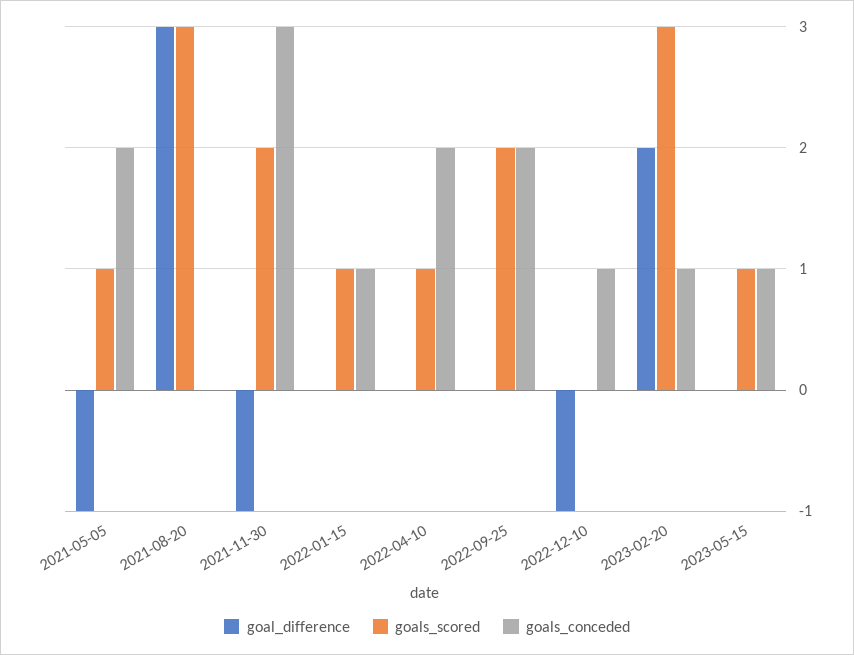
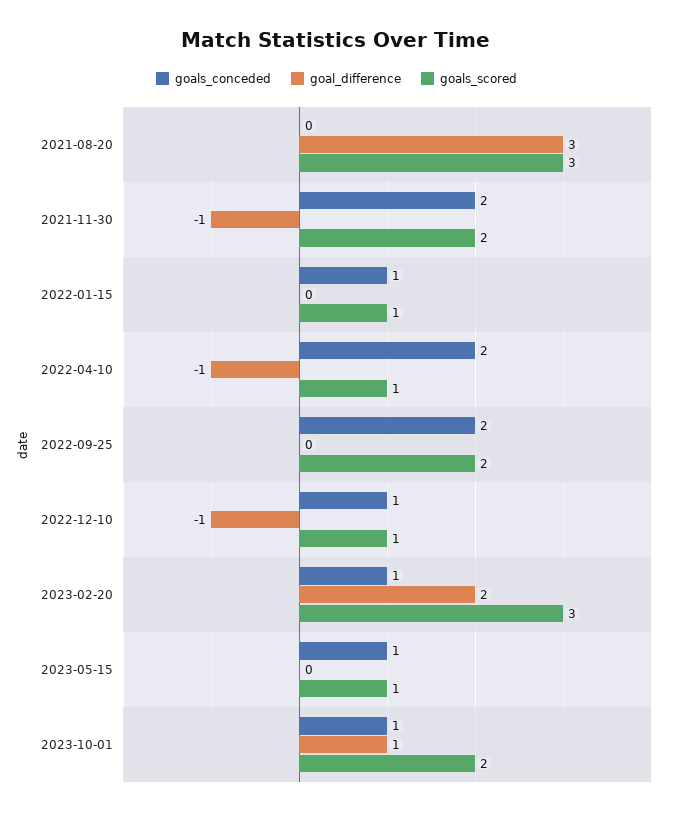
goal_difference, 2021-05-05: -1 -> none
goals_scored, 2021-05-05: 1 -> none
goals_conceded, 2021-05-05: 2 -> none
goals_conceded, 2021-11-30: 3 -> 2
goal_difference, 2022-04-10: 0 -> -1
goals_scored, 2022-12-10: 0 -> 1
goals_conceded, 2023-10-01: none -> 1
goal_difference, 2023-10-01: none -> 1
goals_scored, 2023-10-01: none -> 2

